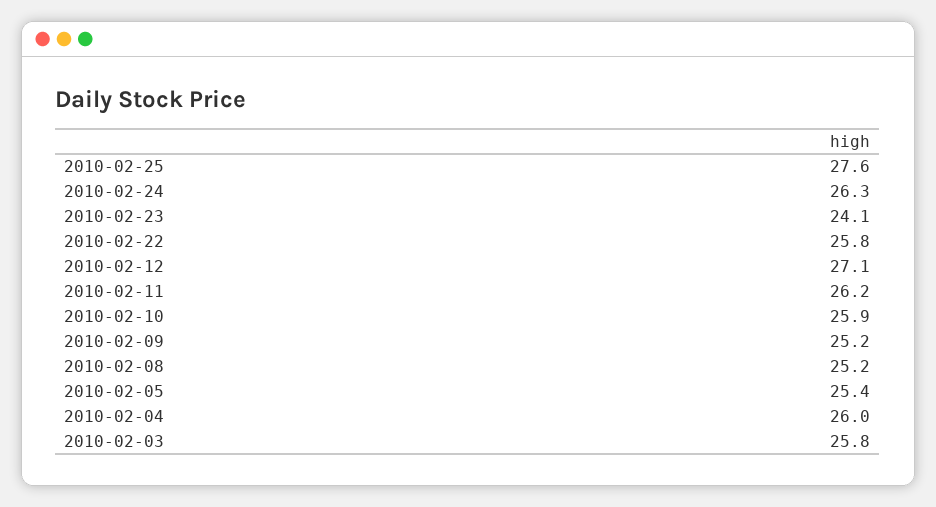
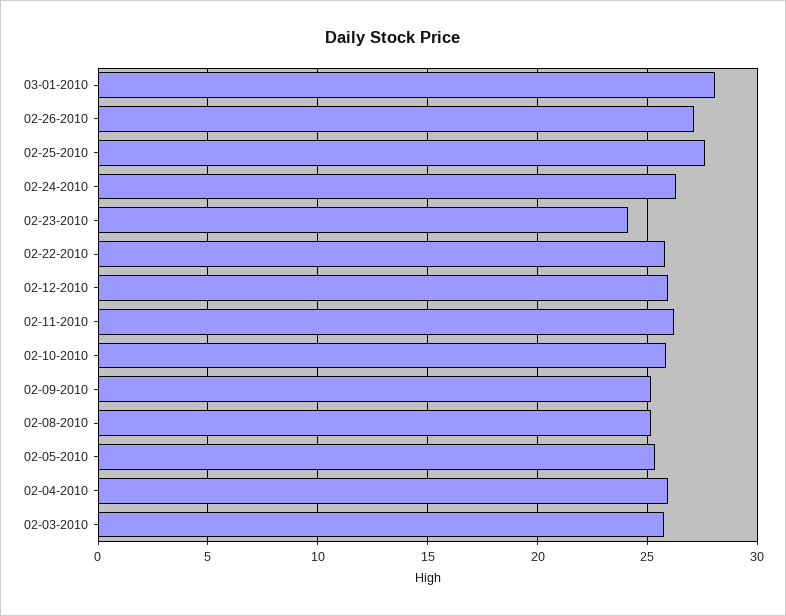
2010-02-12: 27.1 -> 26
03-01-2010: none -> 28
02-26-2010: none -> 27

